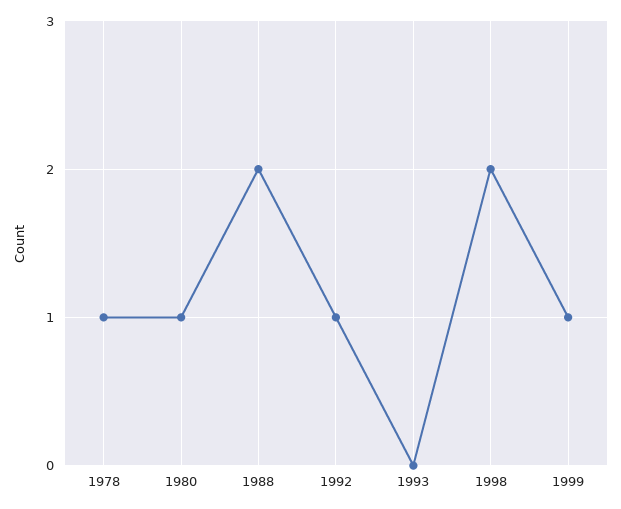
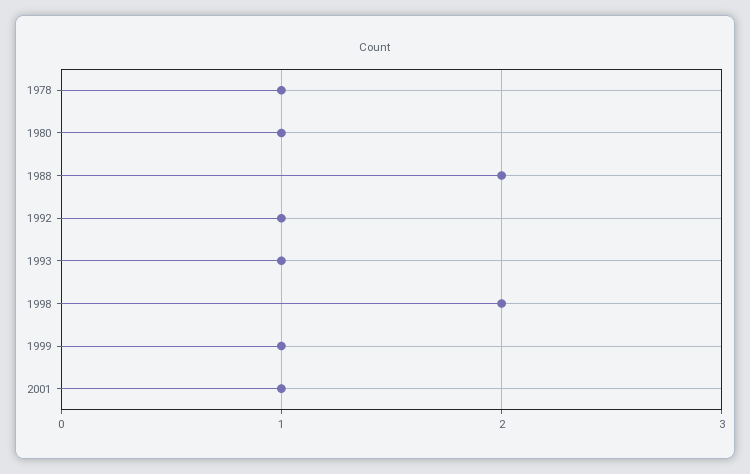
1993: 0 -> 1
2001: none -> 1

